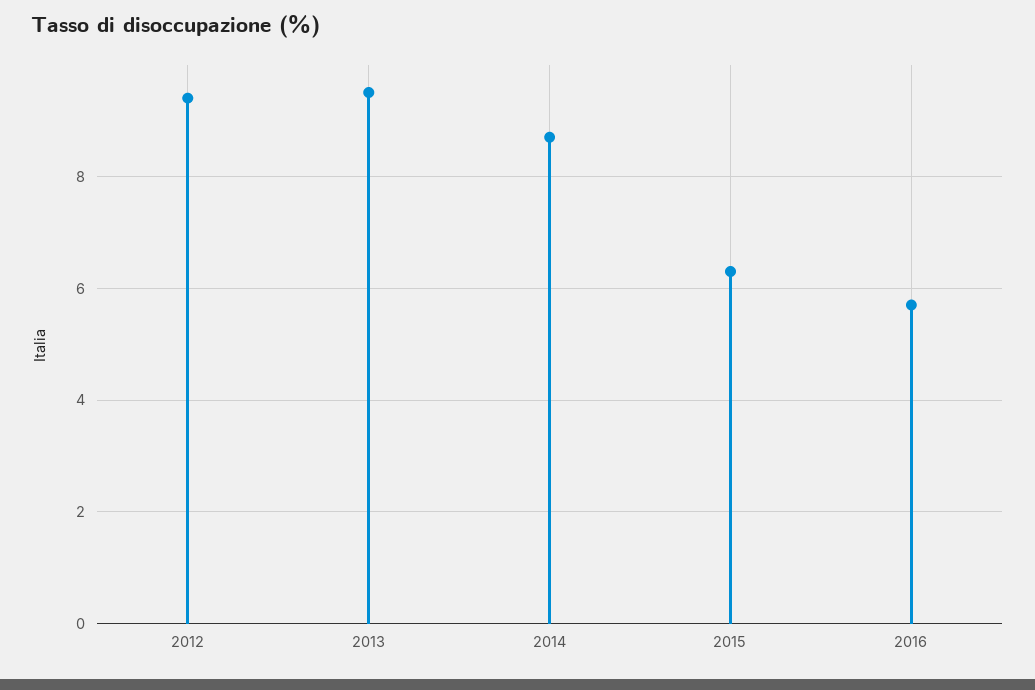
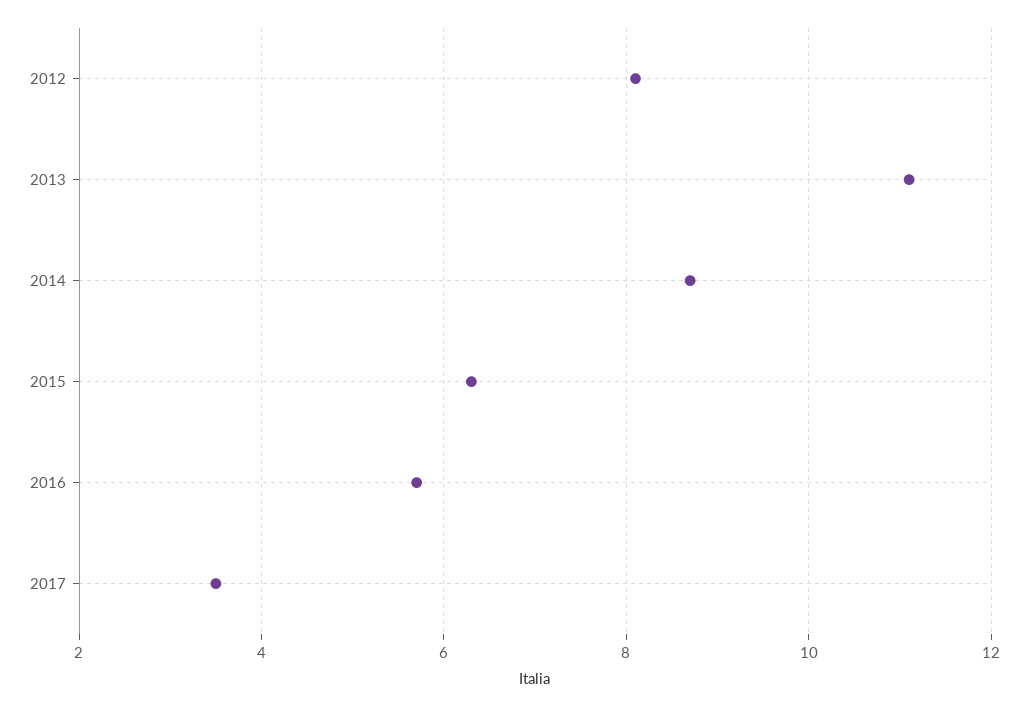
2012: 9.5 -> 8
2013: 9.5 -> 11
2017: none -> 3.5

